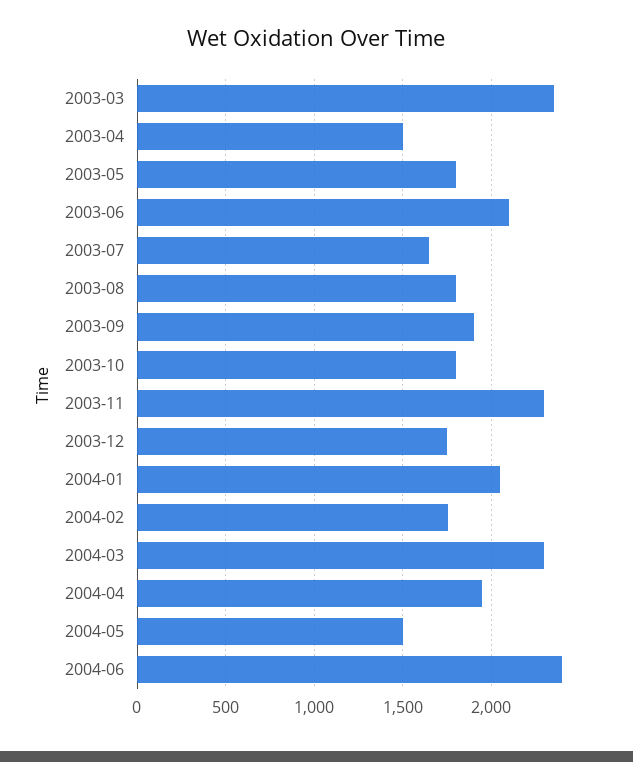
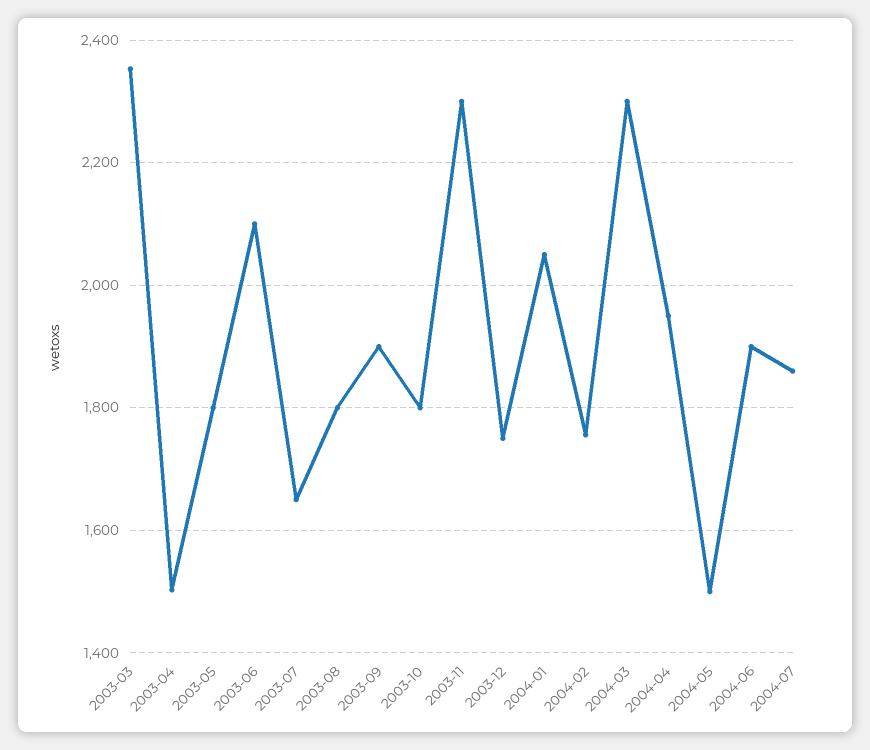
2004-06: 2400 -> 1900
2004-07: none -> 1860

